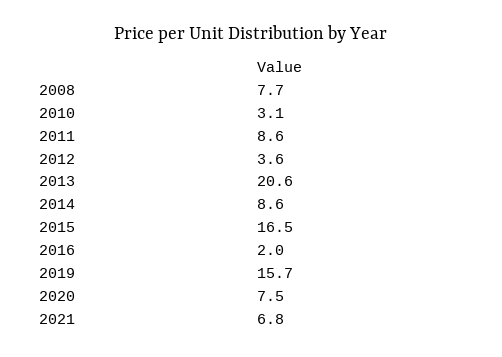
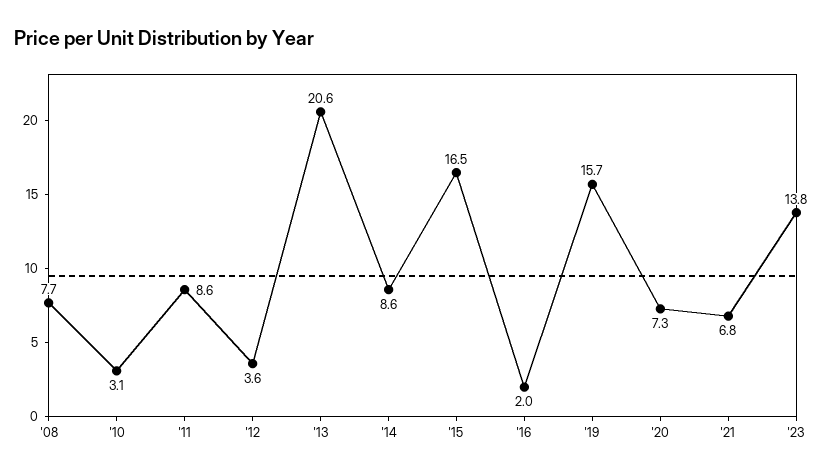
2020: 7.5 -> 7.3
'23: none -> 13.8

